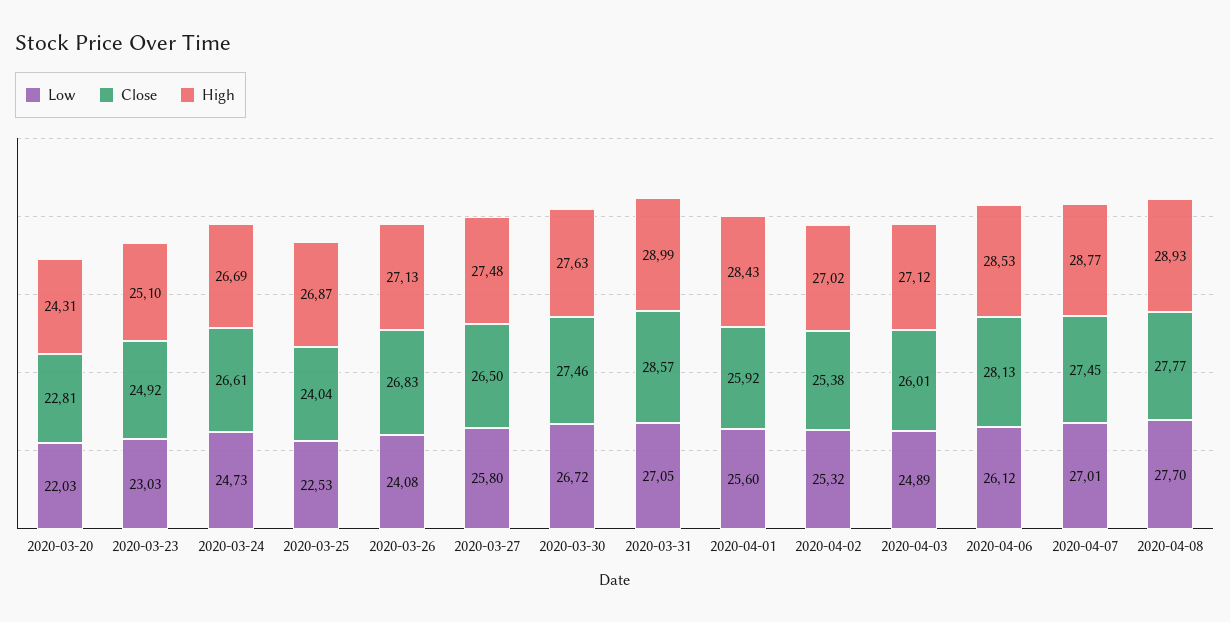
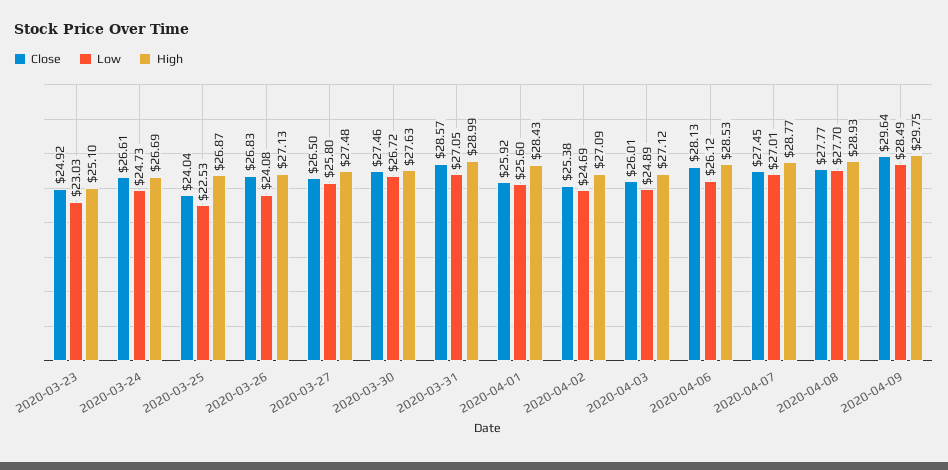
Low, 2020-03-20: 22.03 -> none
Close, 2020-03-20: 22.81 -> none
High, 2020-03-20: 24.31 -> none
Low, 2020-04-02: 25.32 -> 24.69
High, 2020-04-02: 27.02 -> 27.09
Close, 2020-04-09: none -> 29.64
Low, 2020-04-09: none -> 28.49
High, 2020-04-09: none -> 29.75

